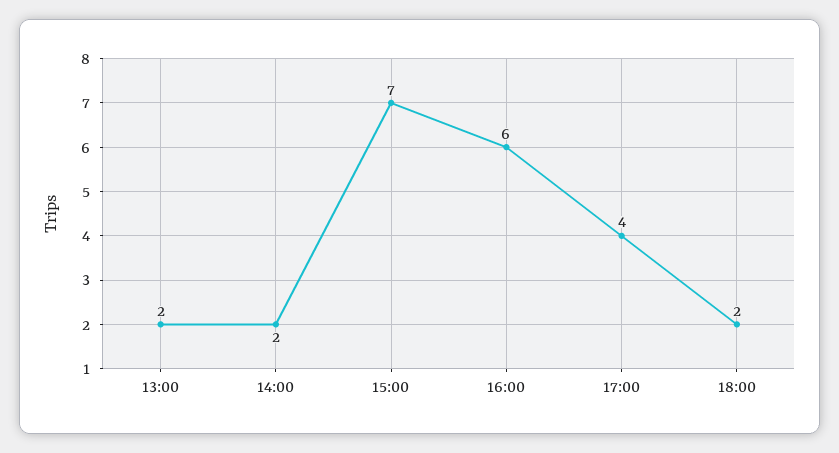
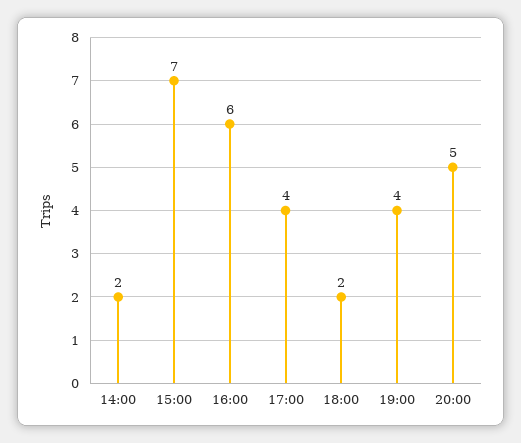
13:00: 2 -> none
19:00: none -> 4
20:00: none -> 5

